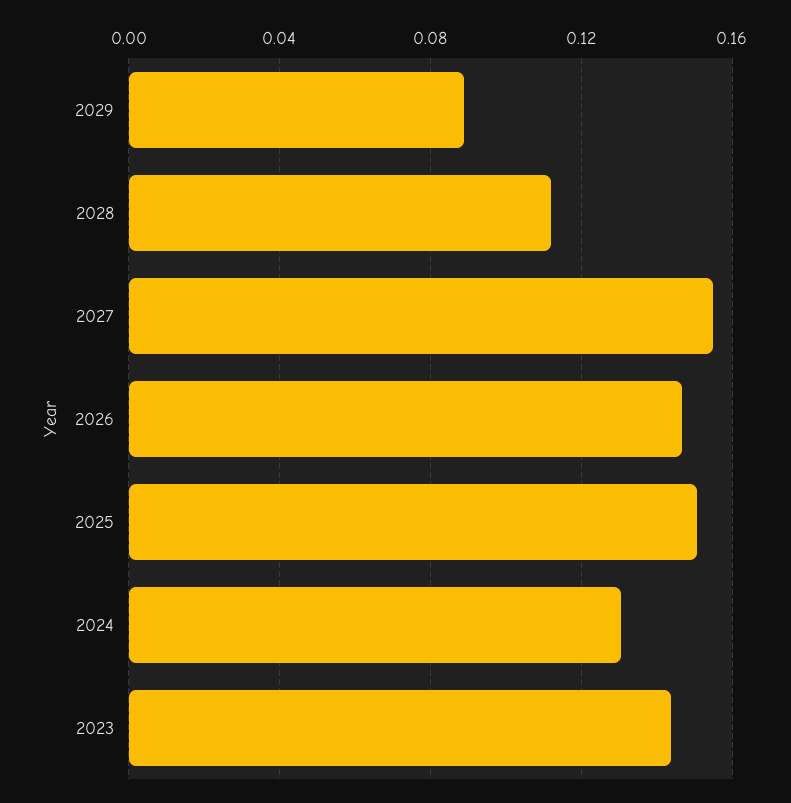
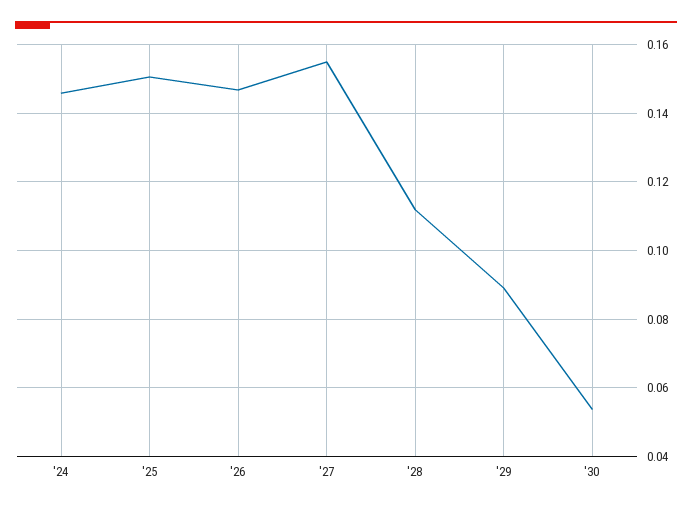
2024: 0.13 -> 0.146
2023: 0.145 -> none
'30: none -> 0.054

